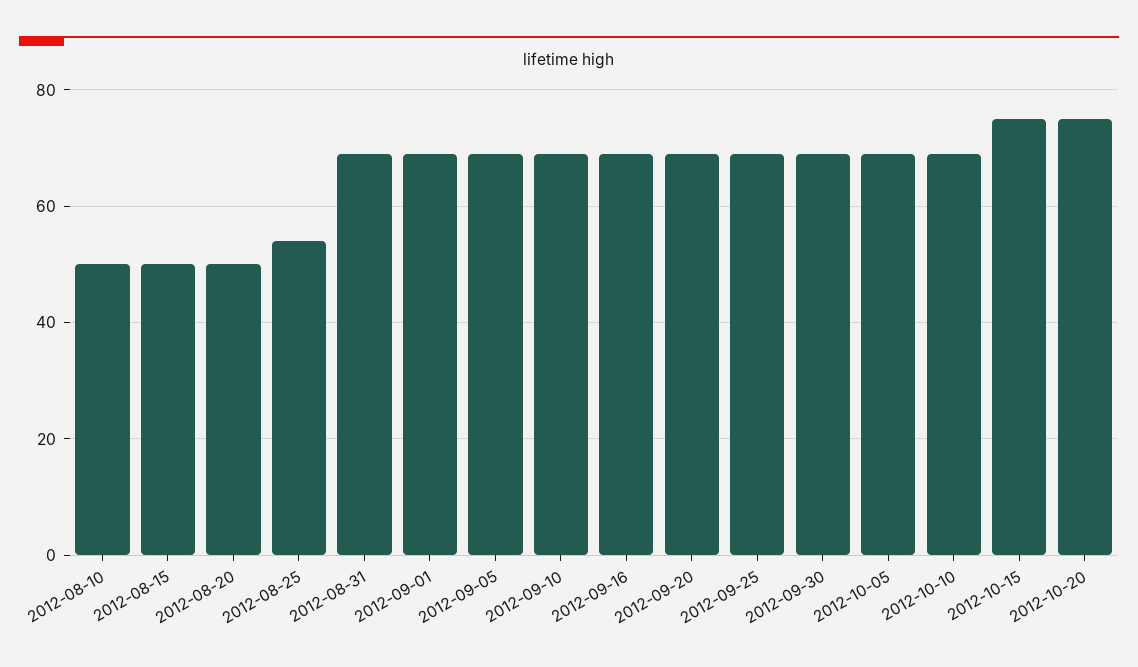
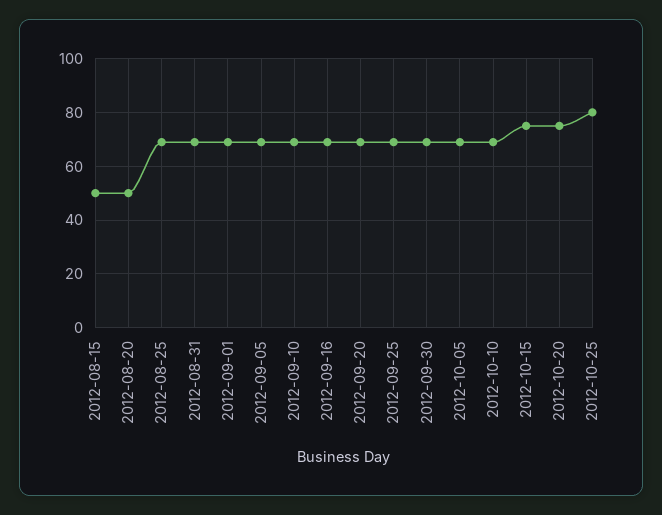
2012-08-10: 50 -> none
2012-08-25: 55 -> 70
2012-10-25: none -> 80

